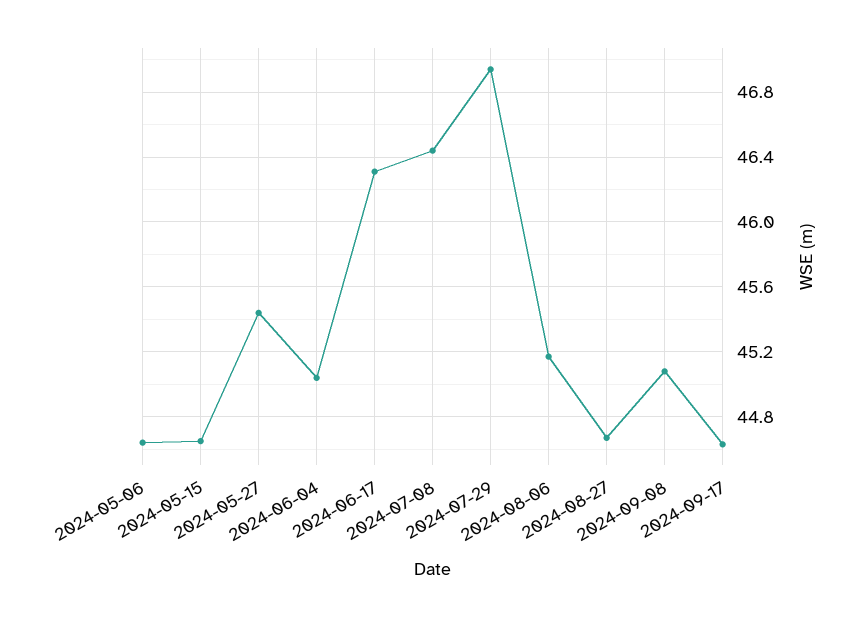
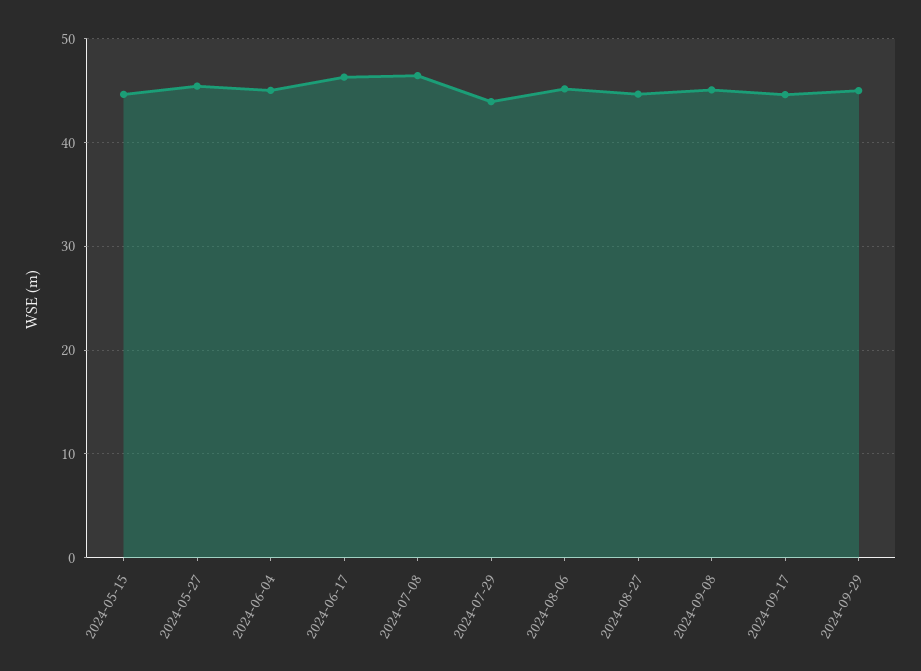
2024-05-06: 44.65 -> none
2024-07-29: 46.95 -> 44
2024-09-29: none -> 45

